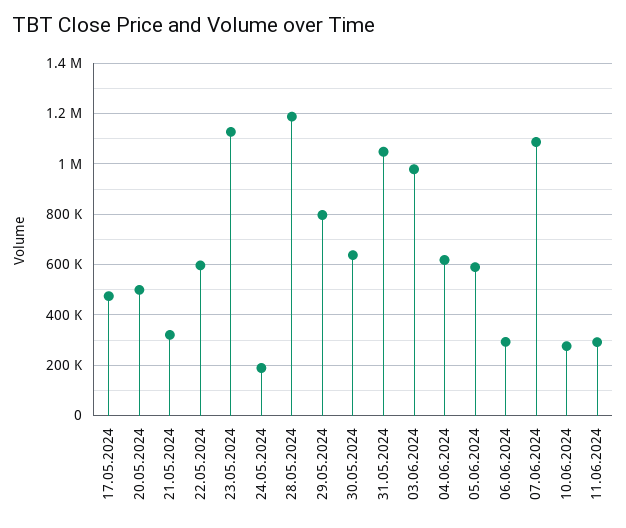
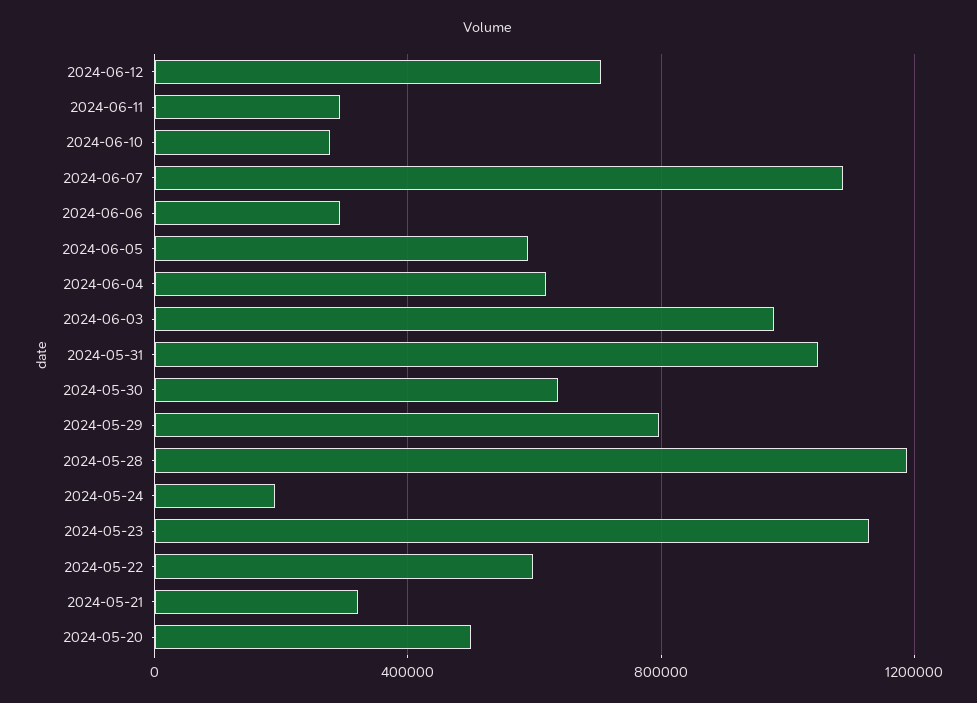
17.05.2024: 475000 -> none
2024-06-12: none -> 700000

